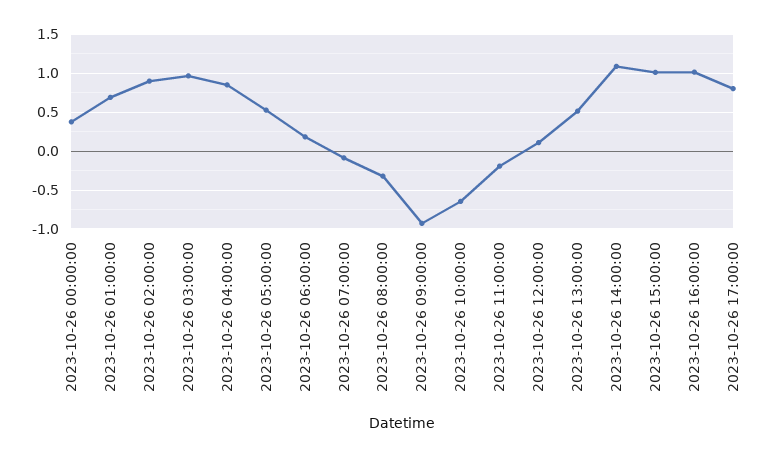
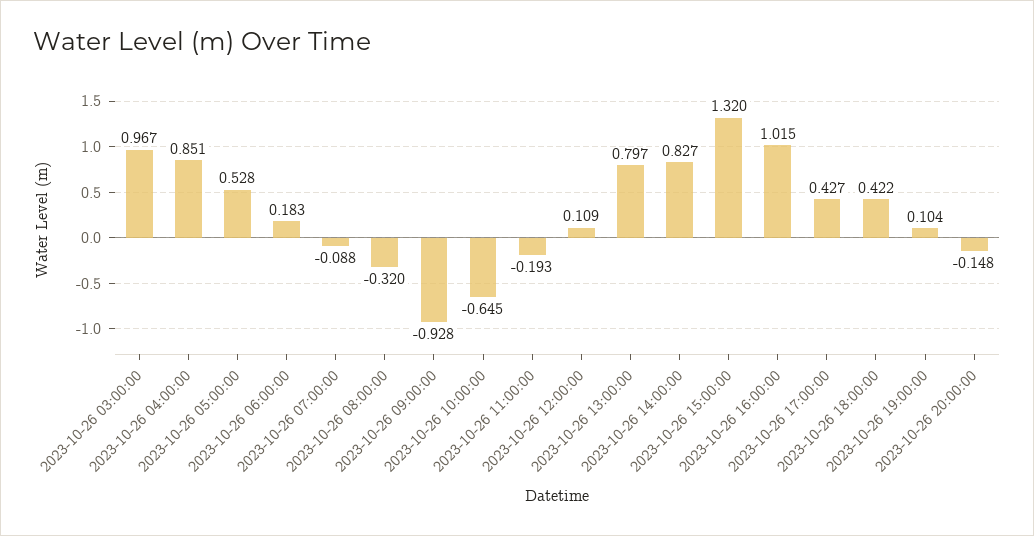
2023-10-26 00:00:00: 0.4 -> none
2023-10-26 01:00:00: 0.7 -> none
2023-10-26 02:00:00: 0.9 -> none
2023-10-26 13:00:00: 0.5 -> 0.797
2023-10-26 14:00:00: 1.1 -> 0.827
2023-10-26 15:00:00: 1 -> 1.32
2023-10-26 17:00:00: 0.8 -> 0.427
2023-10-26 18:00:00: none -> 0.422
2023-10-26 19:00:00: none -> 0.104
2023-10-26 20:00:00: none -> -0.148

